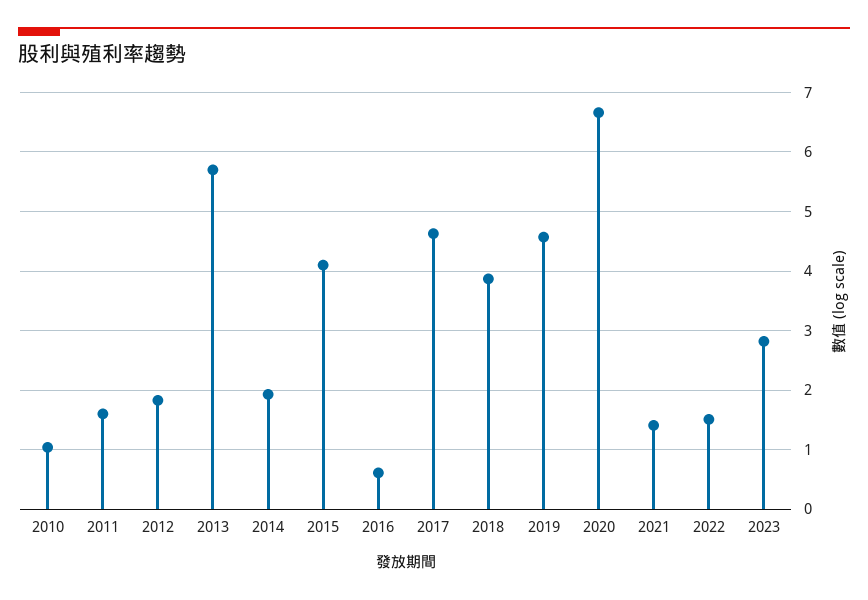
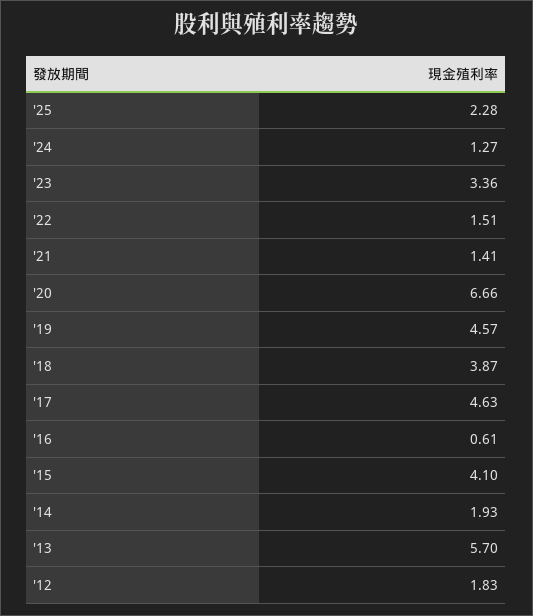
2010: 1 -> none
2011: 1.6 -> none
2023: 2.8 -> 3.36
'25: none -> 2.28
'24: none -> 1.27

